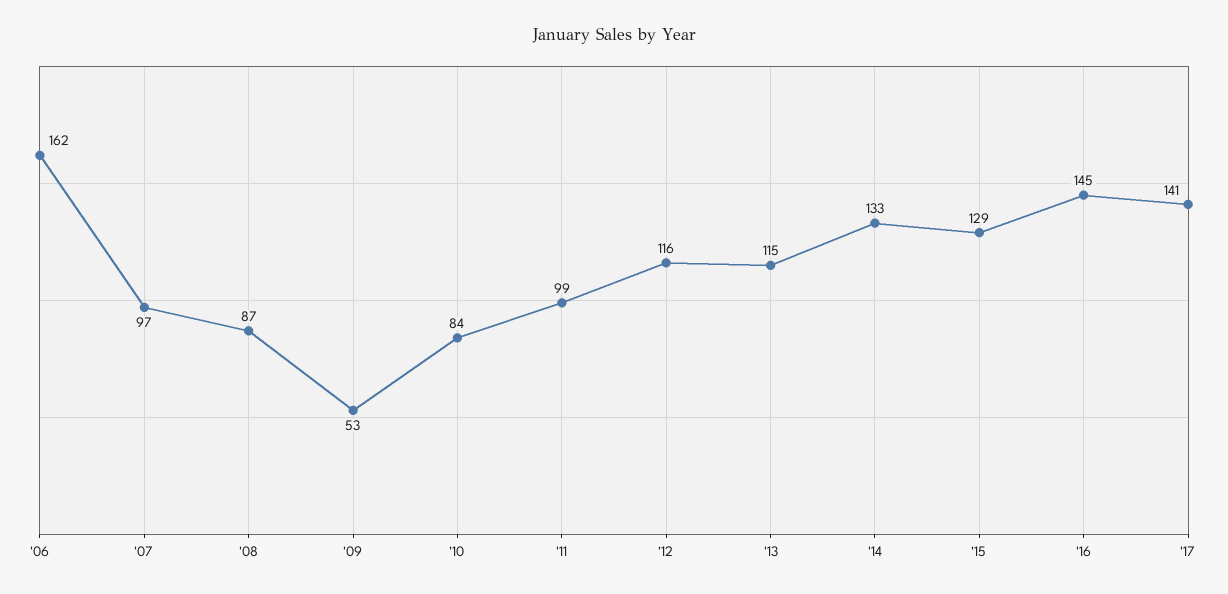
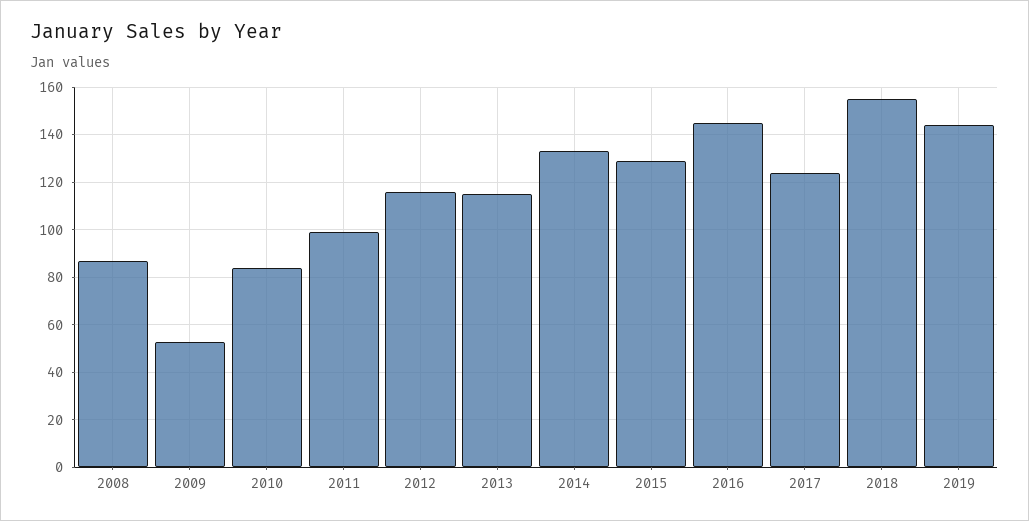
'06: 162 -> none
'07: 97 -> none
'17: 141 -> 125
2018: none -> 155
2019: none -> 145

